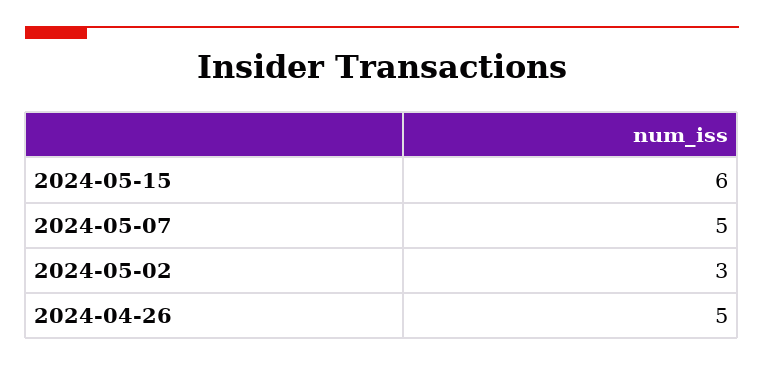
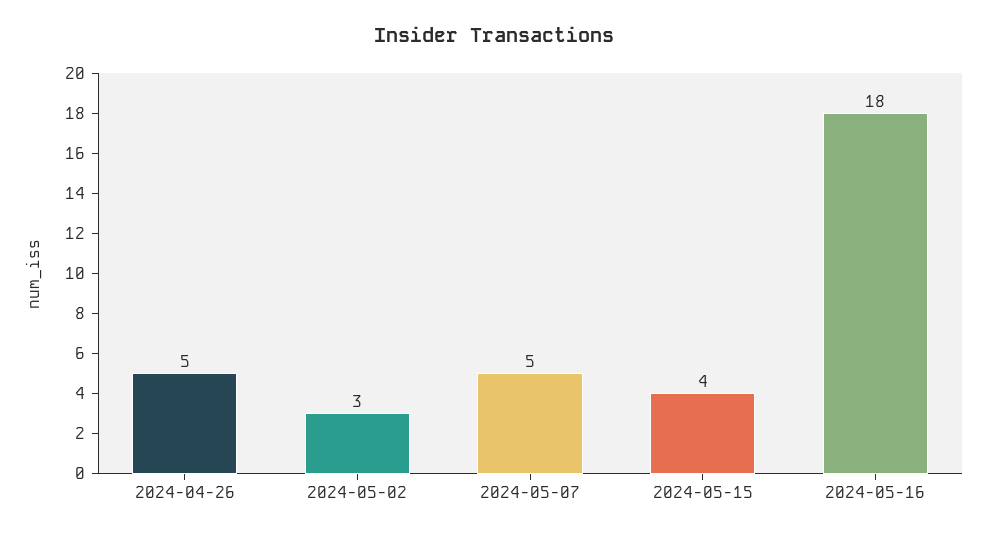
2024-05-15: 6 -> 4
2024-05-16: none -> 18

